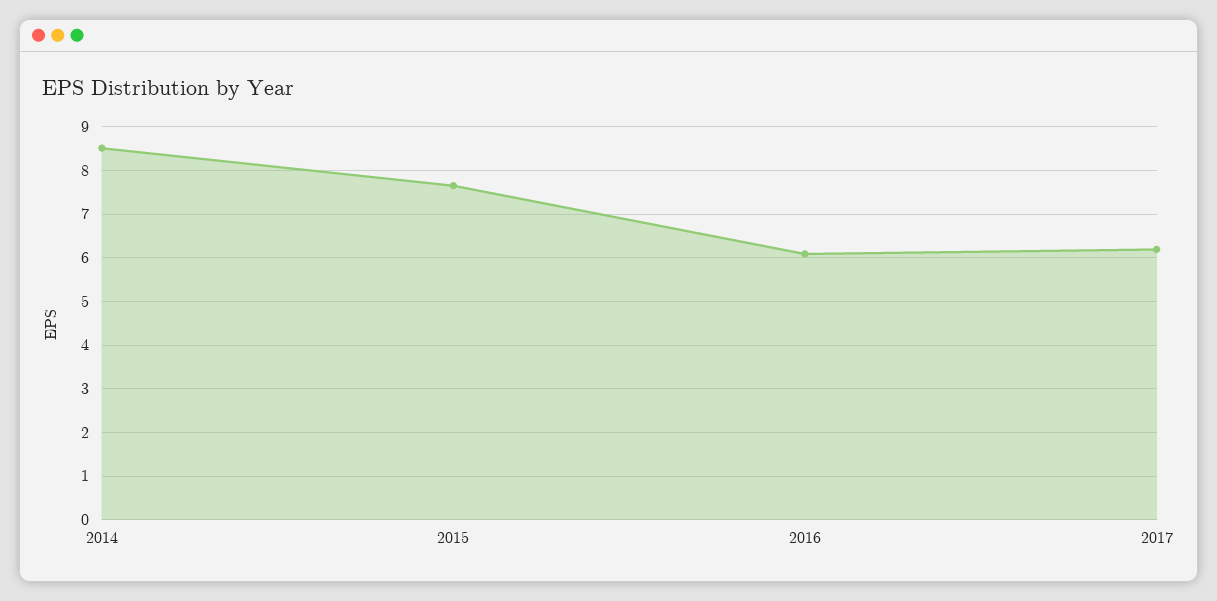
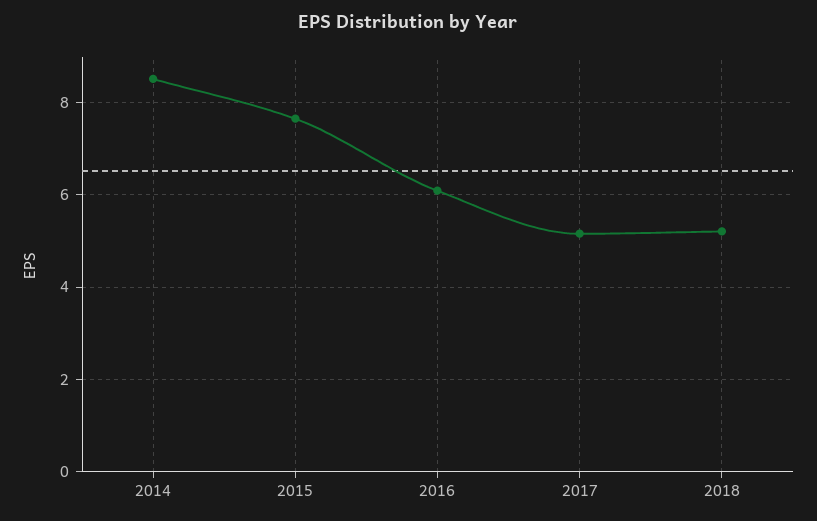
2017: 6.2 -> 5.2
2018: none -> 5.2

